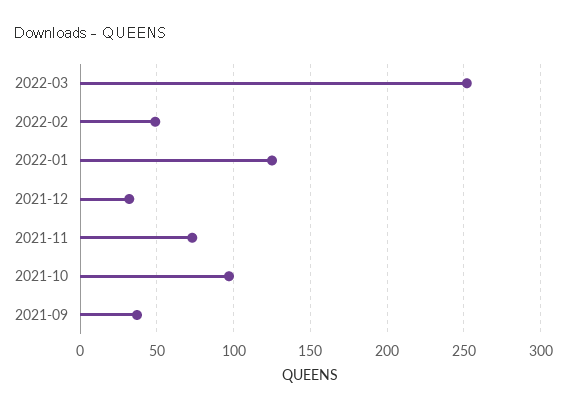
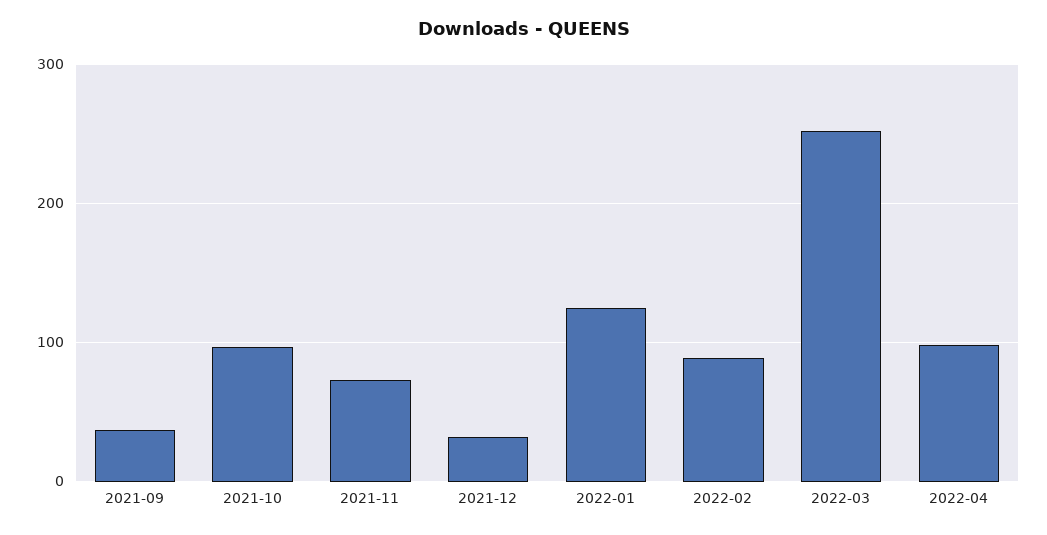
2022-02: 50 -> 90
2022-04: none -> 100

